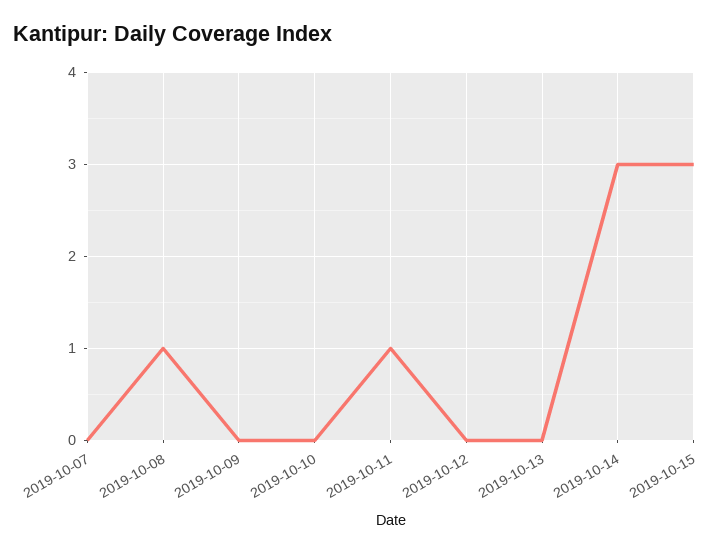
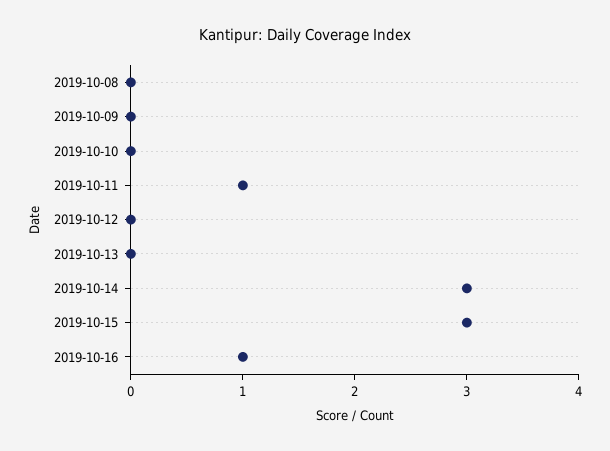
2019-10-07: 0 -> none
2019-10-08: 1 -> 0
2019-10-16: none -> 1

